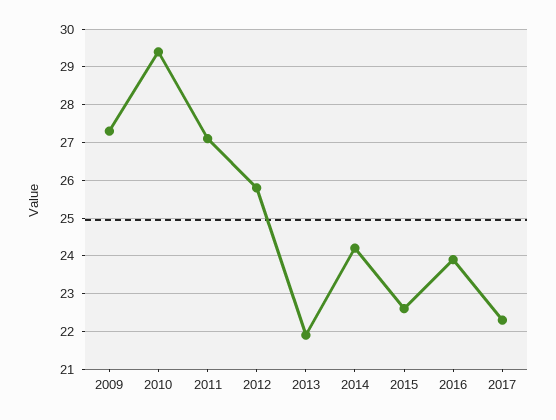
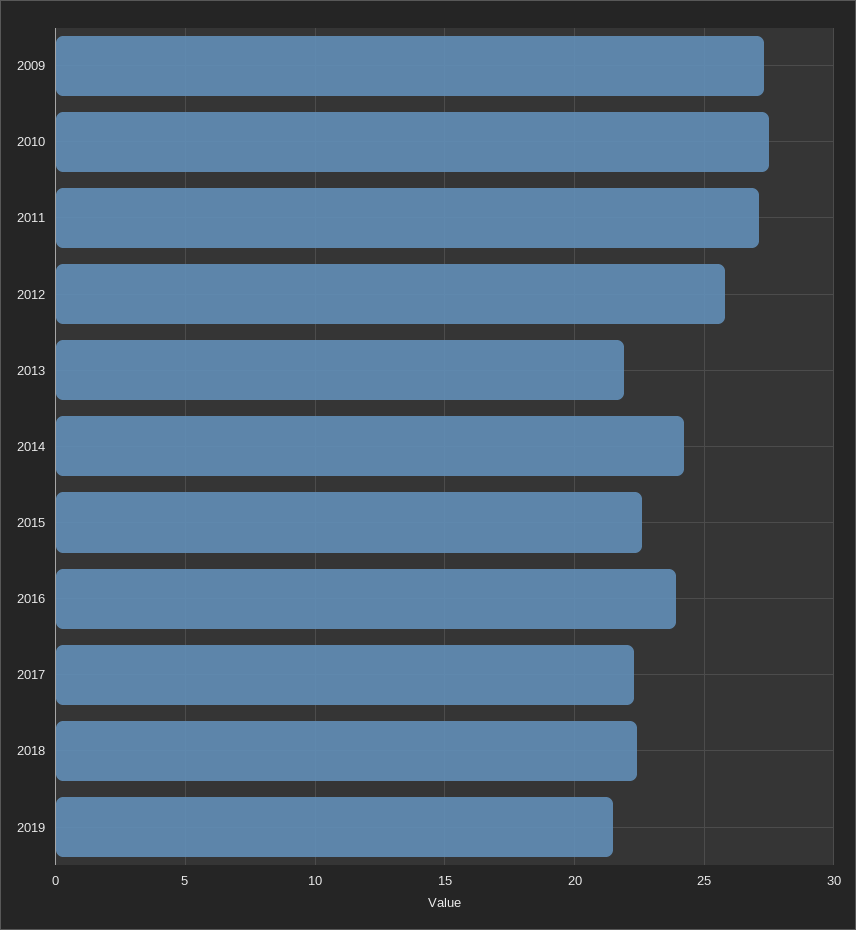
2010: 29.5 -> 27.5
2018: none -> 22.5
2019: none -> 21.5

